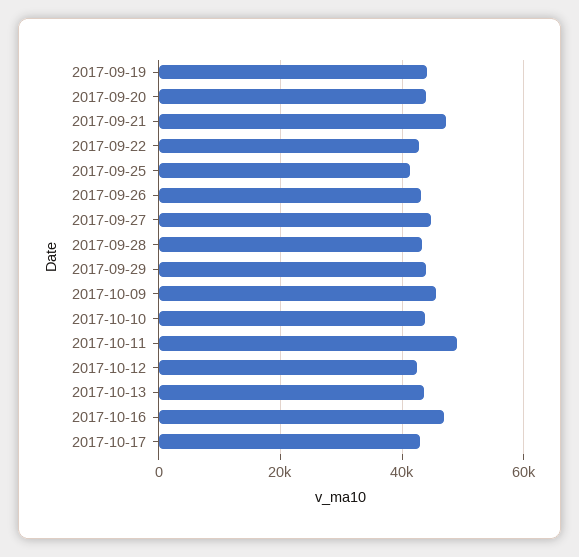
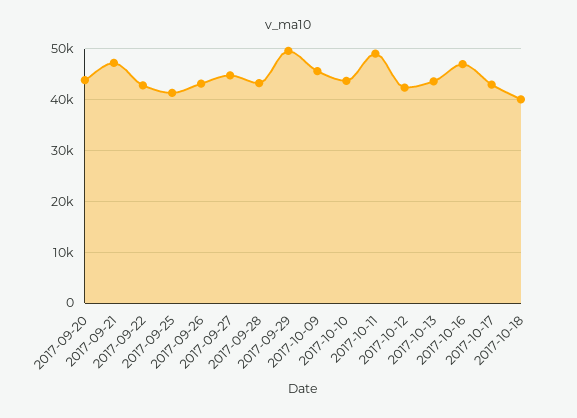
2017-09-19: 44000 -> none
2017-09-29: 44000 -> 50000
2017-10-18: none -> 40000

